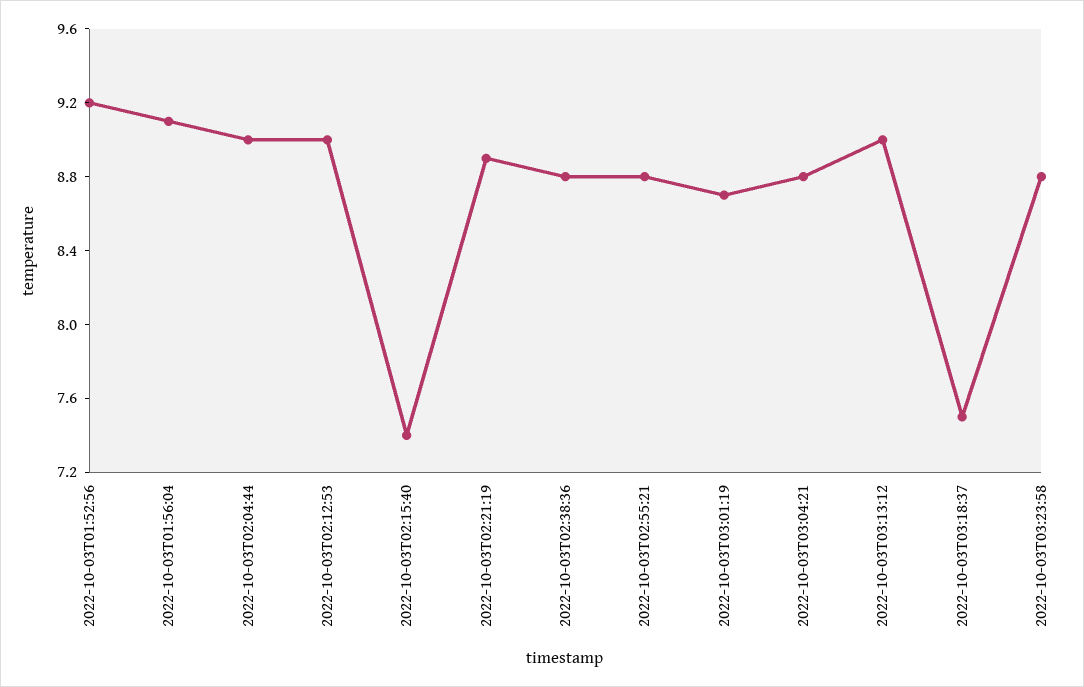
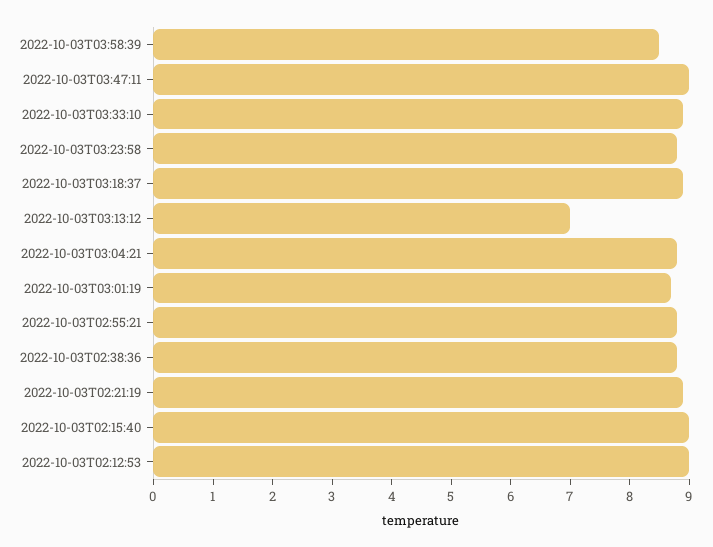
2022-10-03T01:52:56: 9.2 -> none
2022-10-03T01:56:04: 9.1 -> none
2022-10-03T02:04:44: 9 -> none
2022-10-03T02:15:40: 7.4 -> 9
2022-10-03T03:13:12: 9 -> 7
2022-10-03T03:18:37: 7.5 -> 9
2022-10-03T03:58:39: none -> 8.5
2022-10-03T03:47:11: none -> 9
2022-10-03T03:33:10: none -> 9

